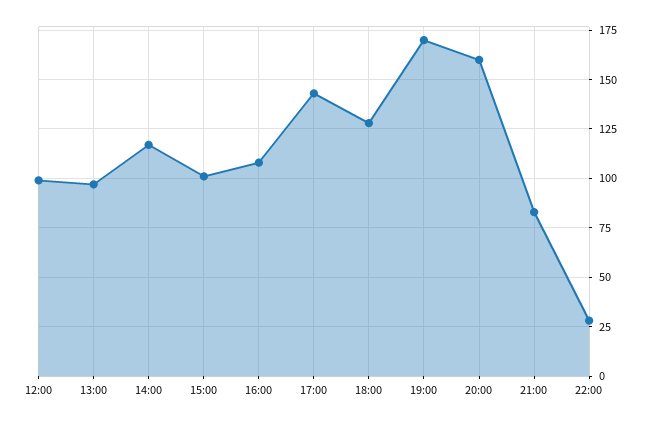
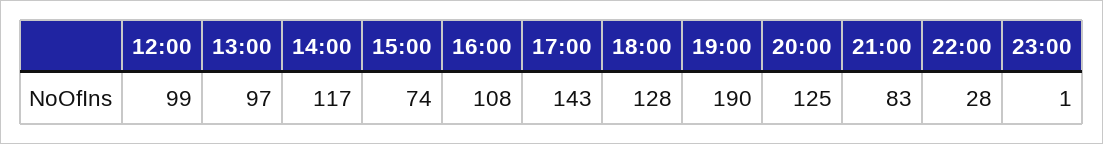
15:00: 100 -> 74
19:00: 170 -> 190
20:00: 160 -> 125
23:00: none -> 1

